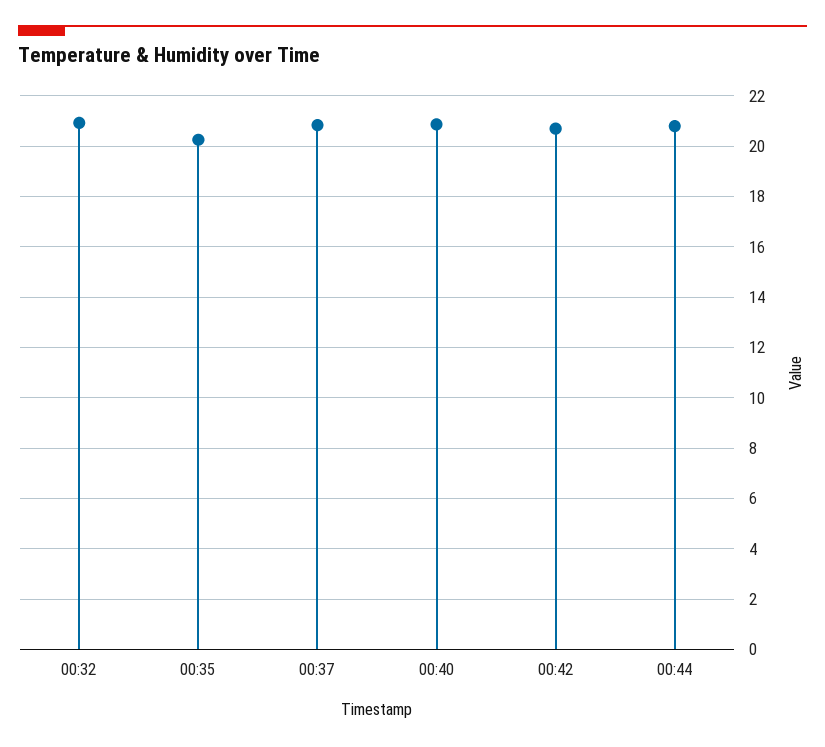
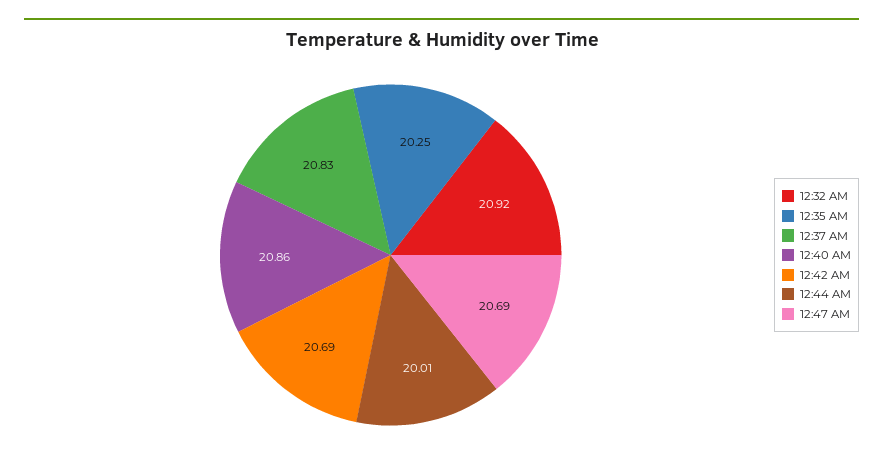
00:44: 20.75 -> 20.01
12:47 AM: none -> 20.69

